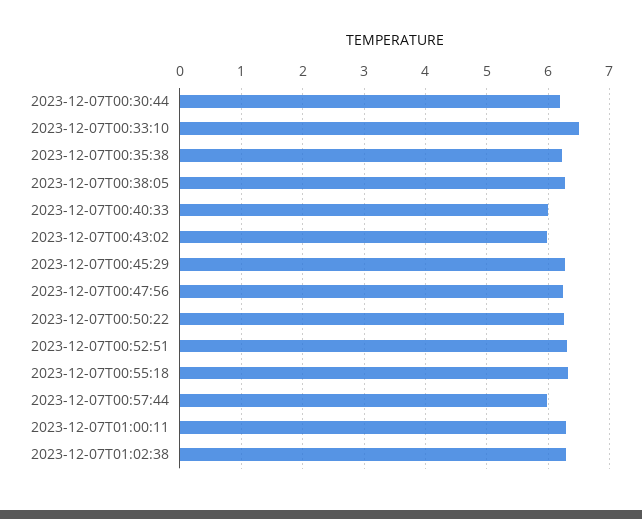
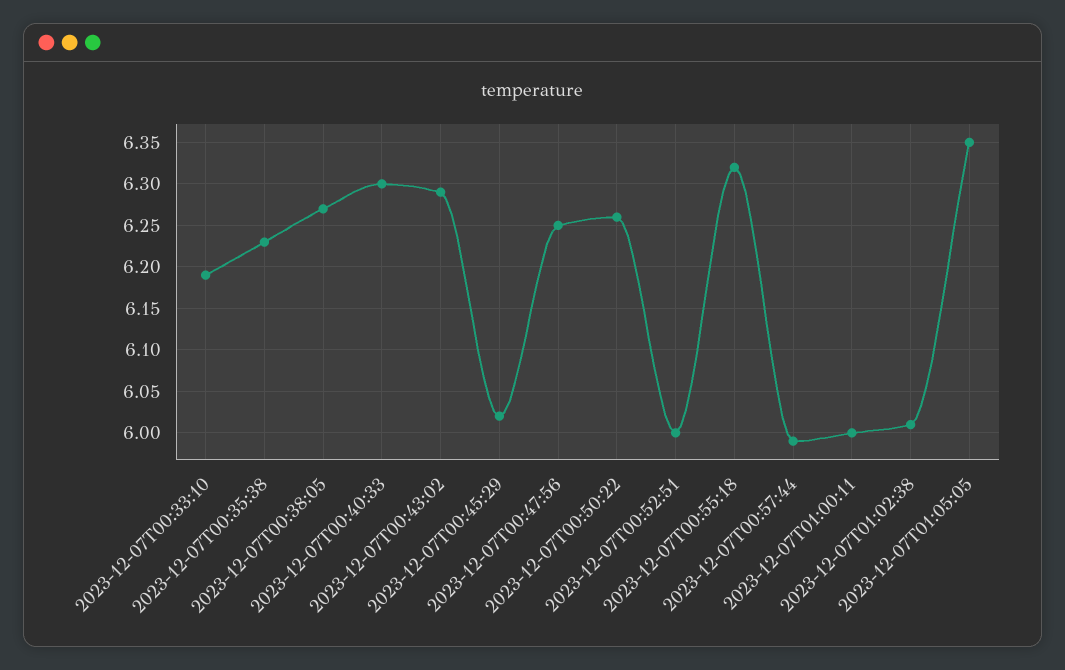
2023-12-07T00:30:44: 6.2 -> none
2023-12-07T00:33:10: 6.5 -> 6.19
2023-12-07T00:40:33: 6 -> 6.3
2023-12-07T00:43:02: 6 -> 6.29
2023-12-07T00:45:29: 6.3 -> 6.02
2023-12-07T00:52:51: 6.3 -> 6
2023-12-07T01:00:11: 6.3 -> 6
2023-12-07T01:02:38: 6.3 -> 6.01
2023-12-07T01:05:05: none -> 6.35

